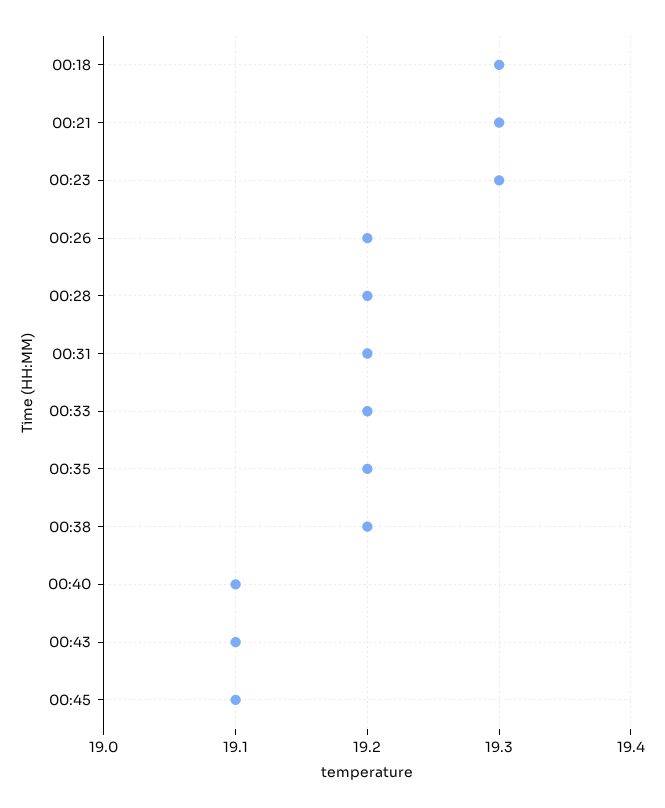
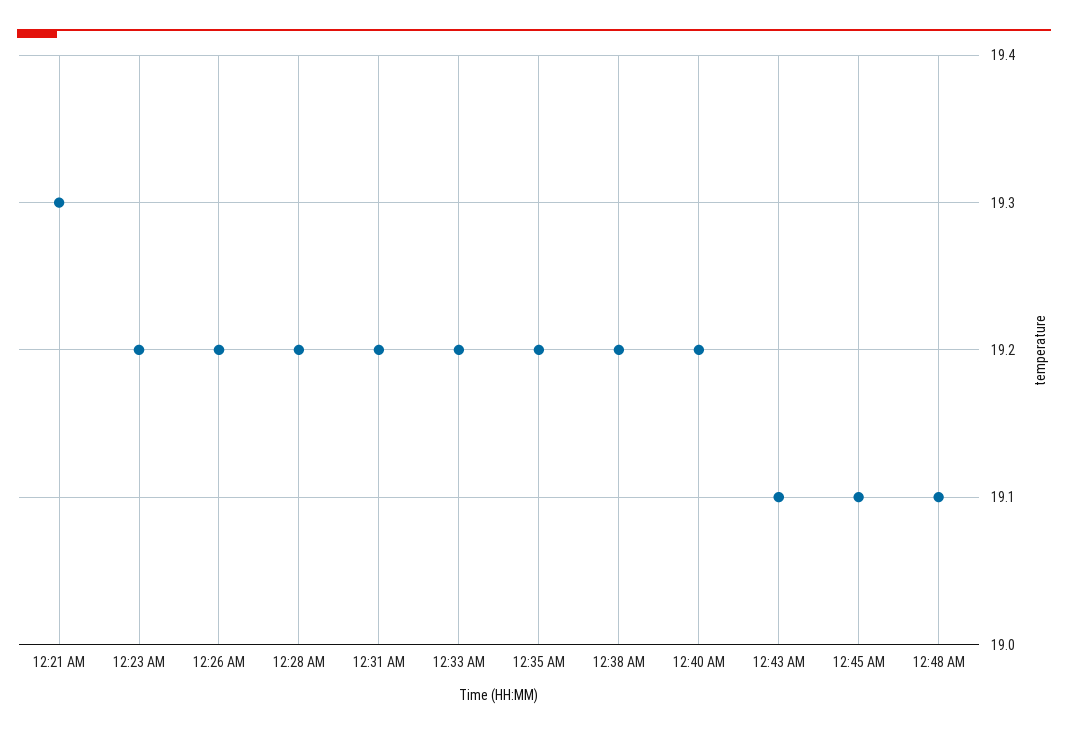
00:18: 19.3 -> none
00:23: 19.3 -> 19.2
00:40: 19.1 -> 19.2
12:48 AM: none -> 19.1

